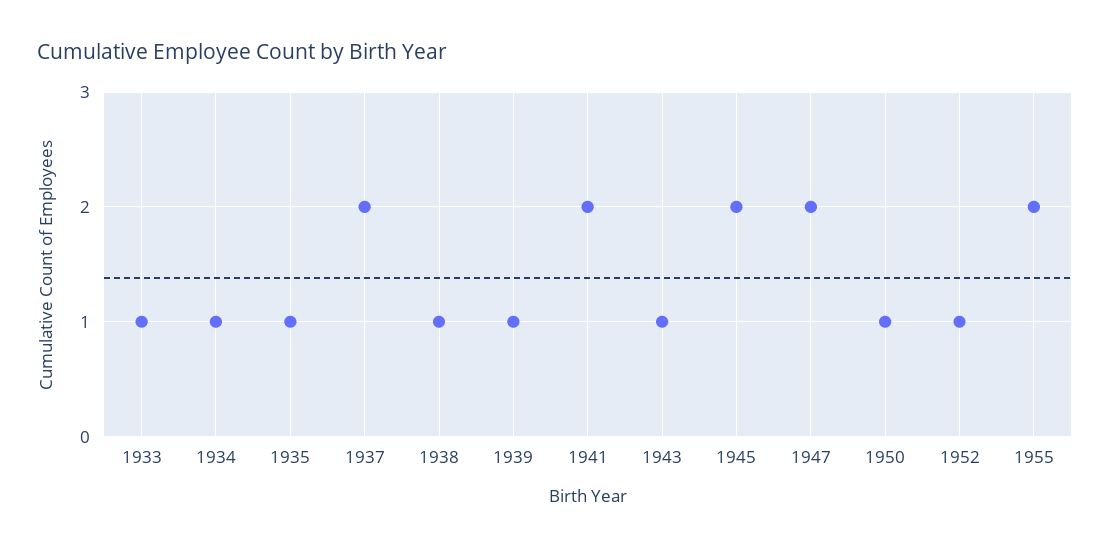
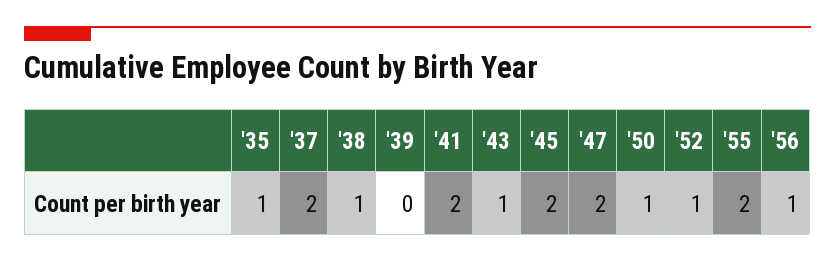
1933: 1 -> none
1934: 1 -> none
1939: 1 -> 0
'56: none -> 1

